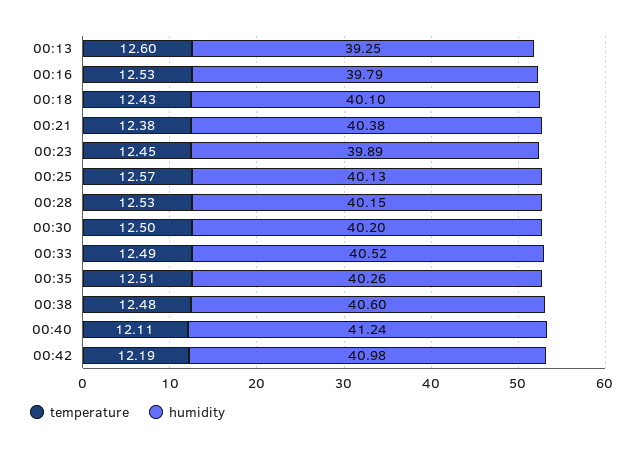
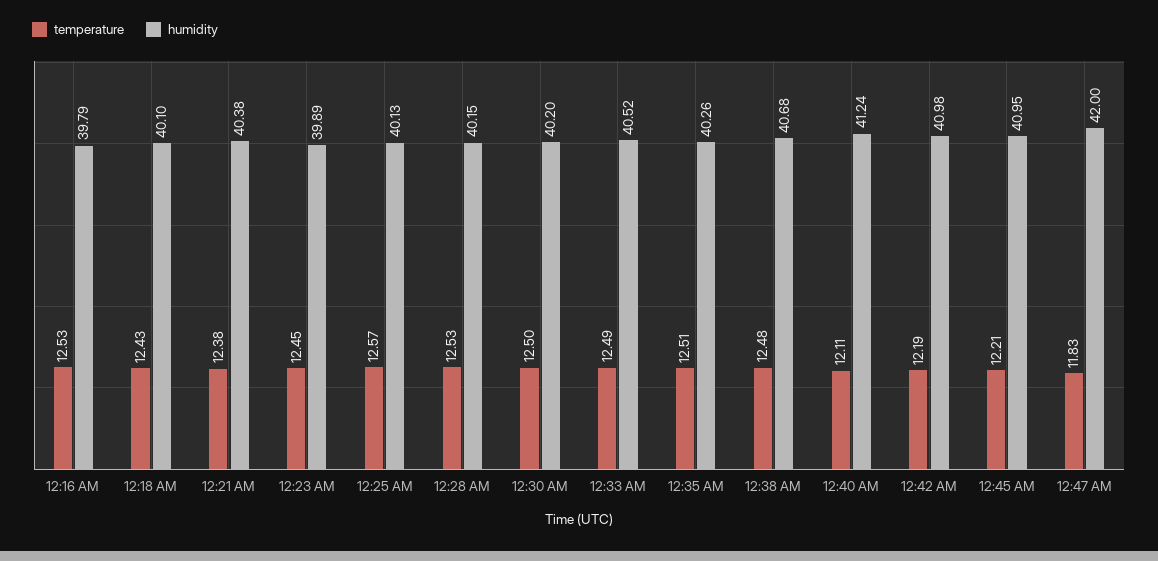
temperature, 00:13: 12.6 -> none
humidity, 00:13: 39.25 -> none
humidity, 00:38: 40.6 -> 40.68
temperature, 12:45 AM: none -> 12.21
humidity, 12:45 AM: none -> 40.95
temperature, 12:47 AM: none -> 11.83
humidity, 12:47 AM: none -> 42

